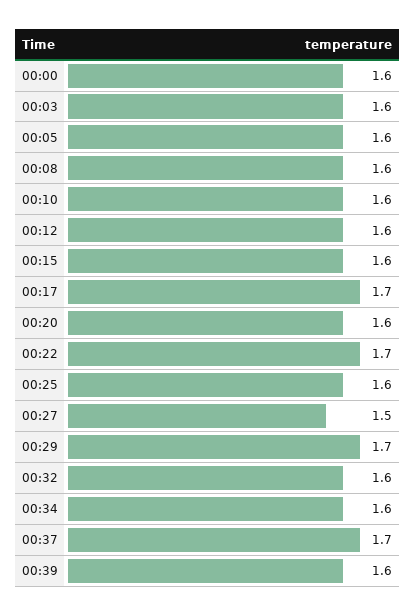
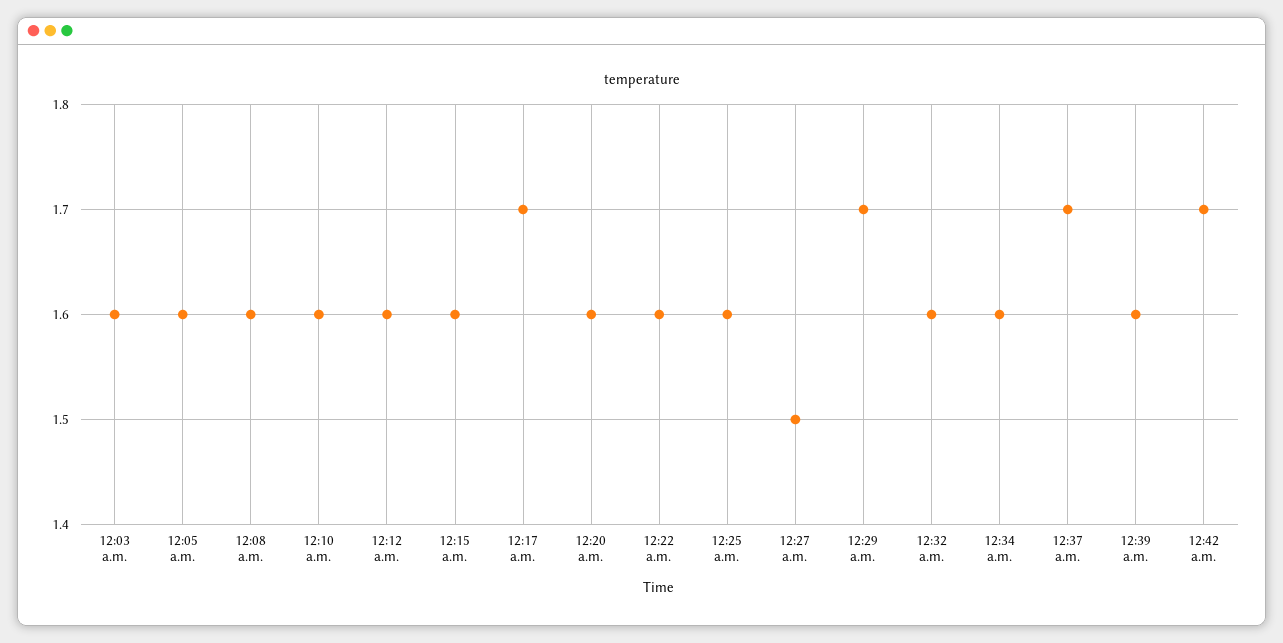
00:00: 1.6 -> none
00:22: 1.7 -> 1.6
12:42 a.m.: none -> 1.7

